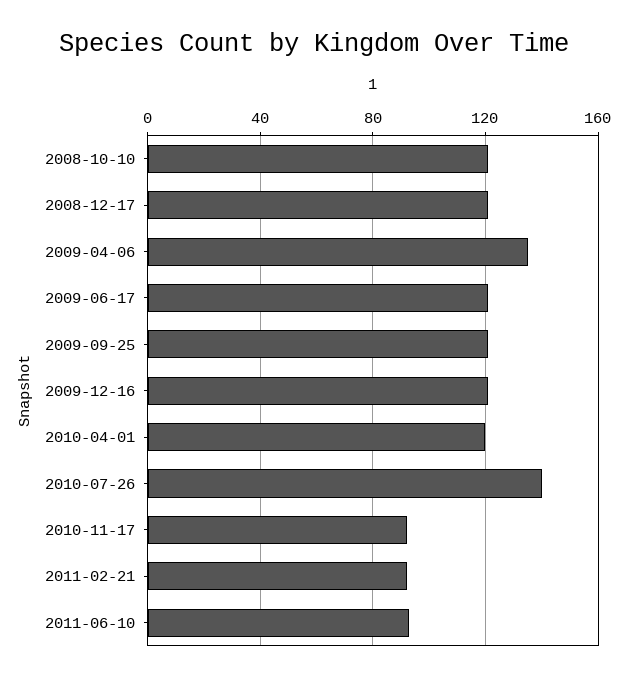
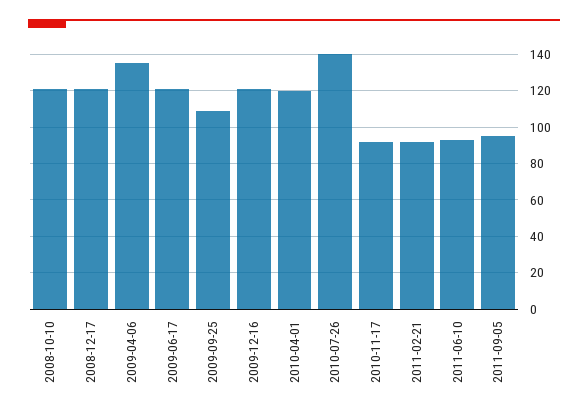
2009-09-25: 120 -> 110
2011-09-05: none -> 95

